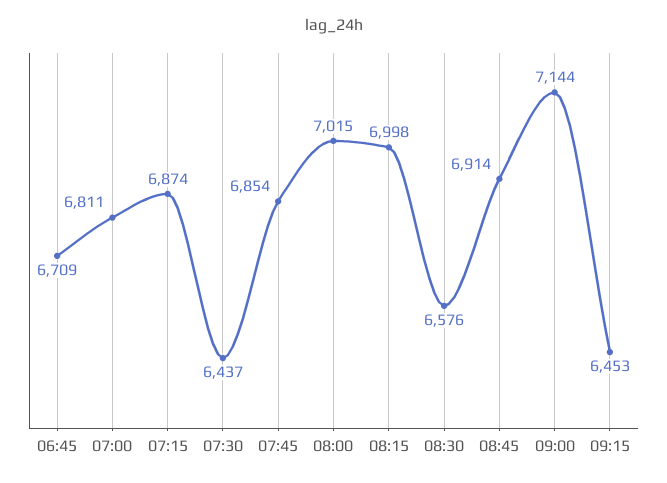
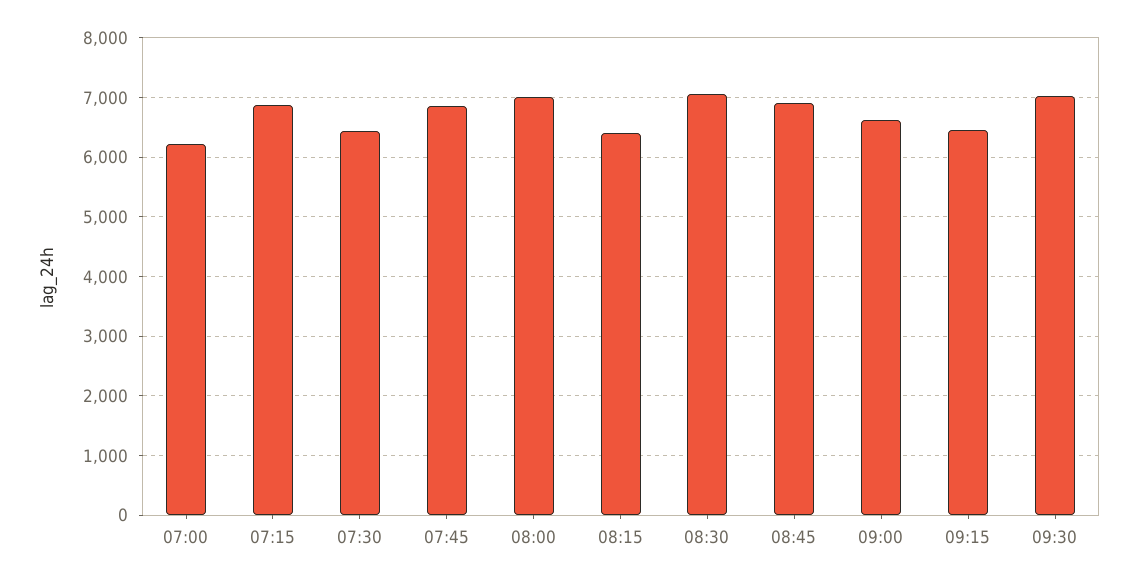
06:45: 6709 -> none
07:00: 6811 -> 6200
08:15: 6998 -> 6400
08:30: 6576 -> 7000
09:00: 7144 -> 6600
09:30: none -> 7000

